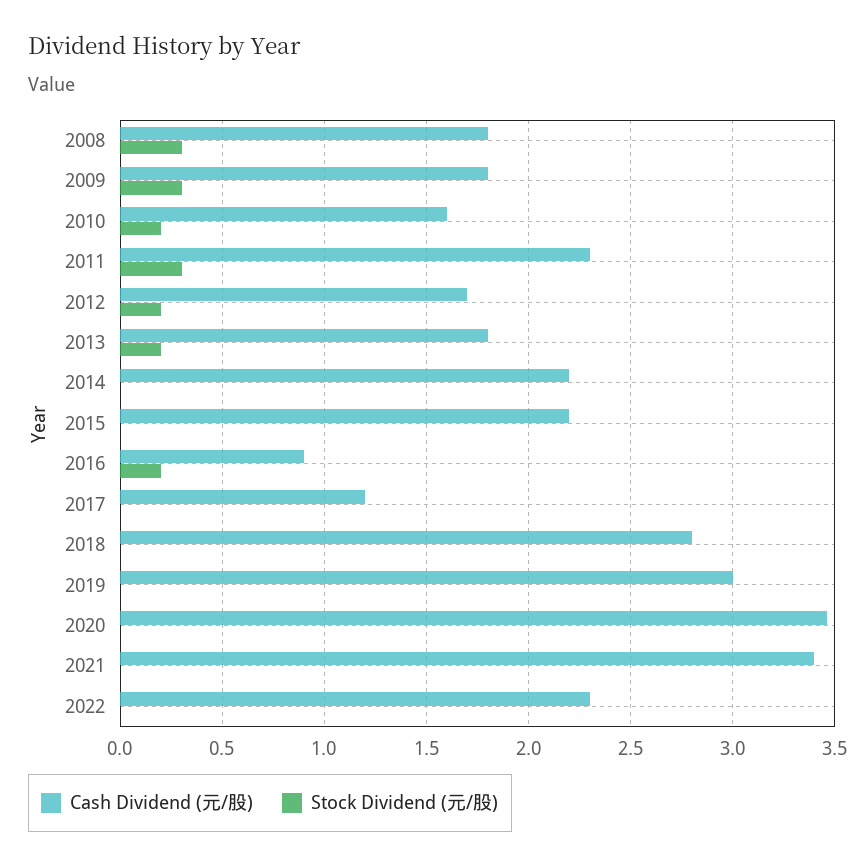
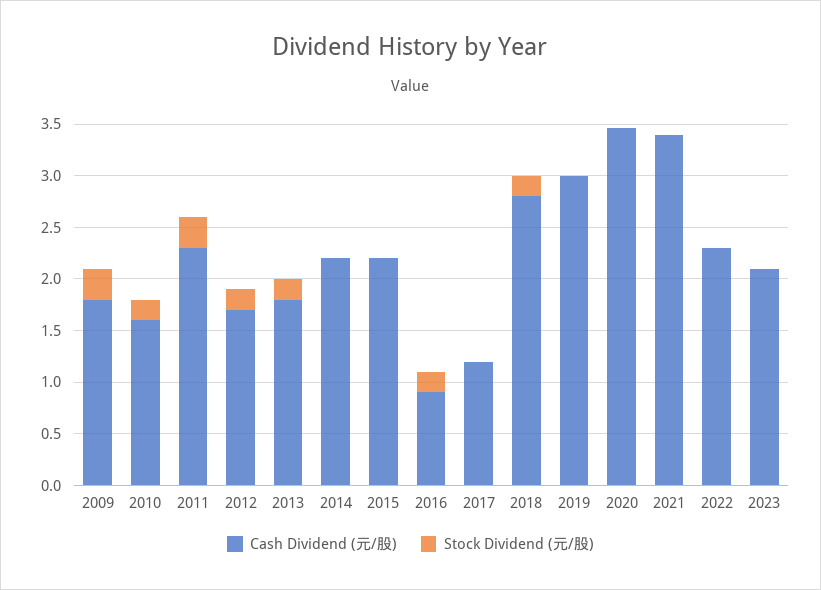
Cash Dividend (元/股), 2008: 1.8 -> none
Stock Dividend (元/股), 2008: 0.3 -> none
Stock Dividend (元/股), 2018: 0 -> 0.2
Cash Dividend (元/股), 2023: none -> 2.1
Stock Dividend (元/股), 2023: none -> 0

